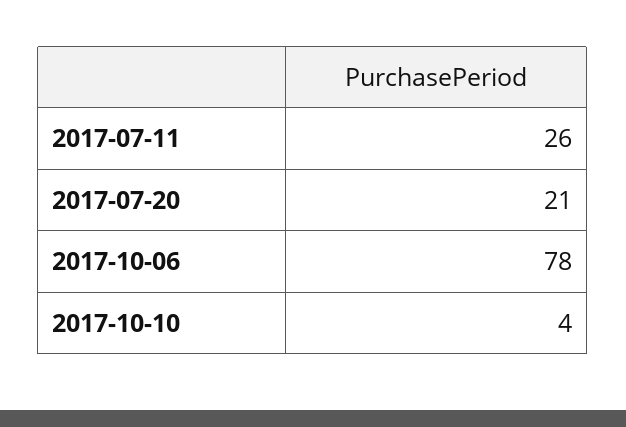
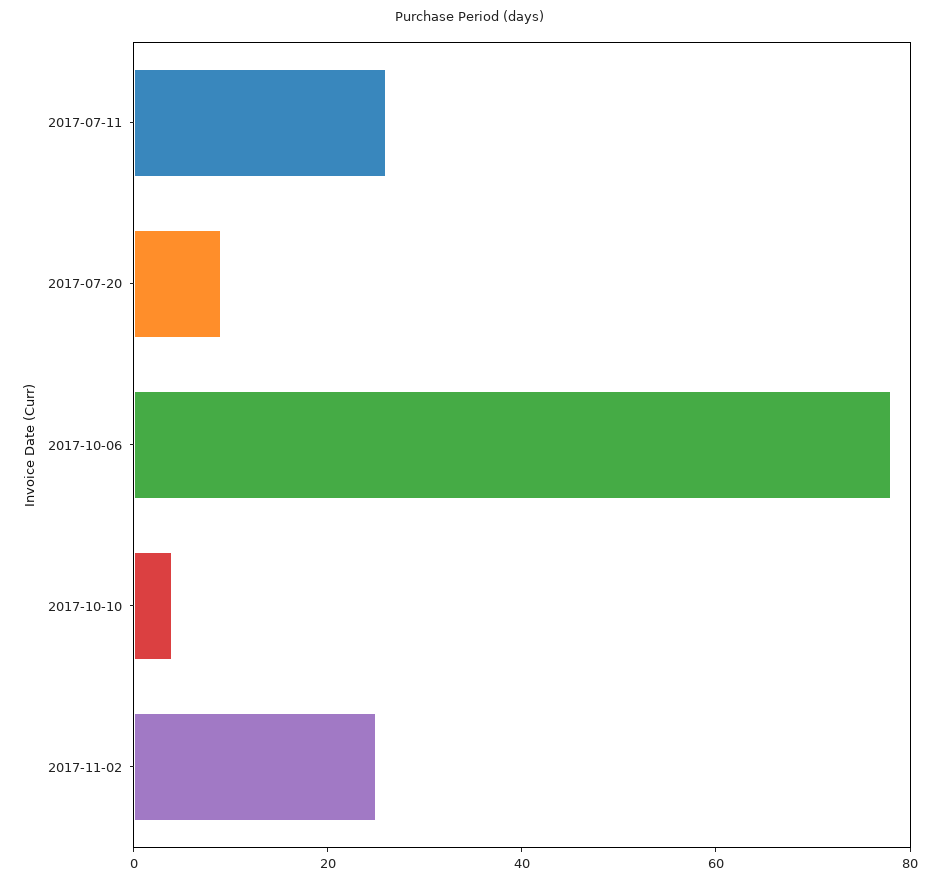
2017-07-20: 21 -> 10
2017-11-02: none -> 25

